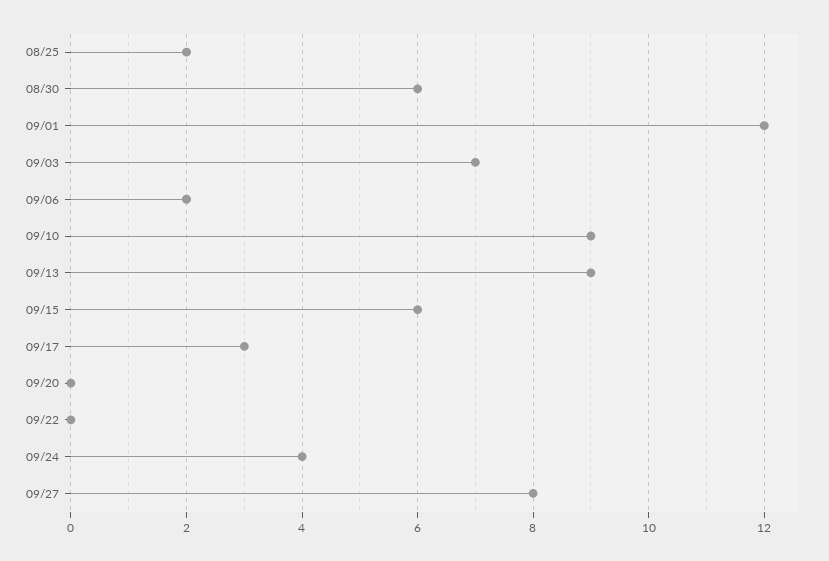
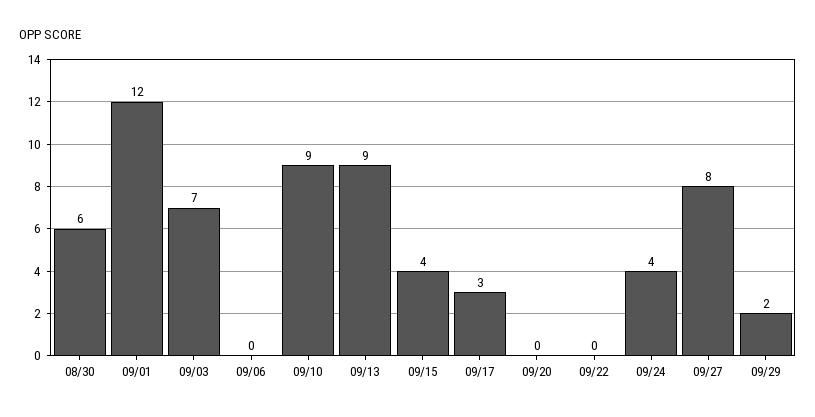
08/25: 2 -> none
09/06: 2 -> 0
09/15: 6 -> 4
09/29: none -> 2

